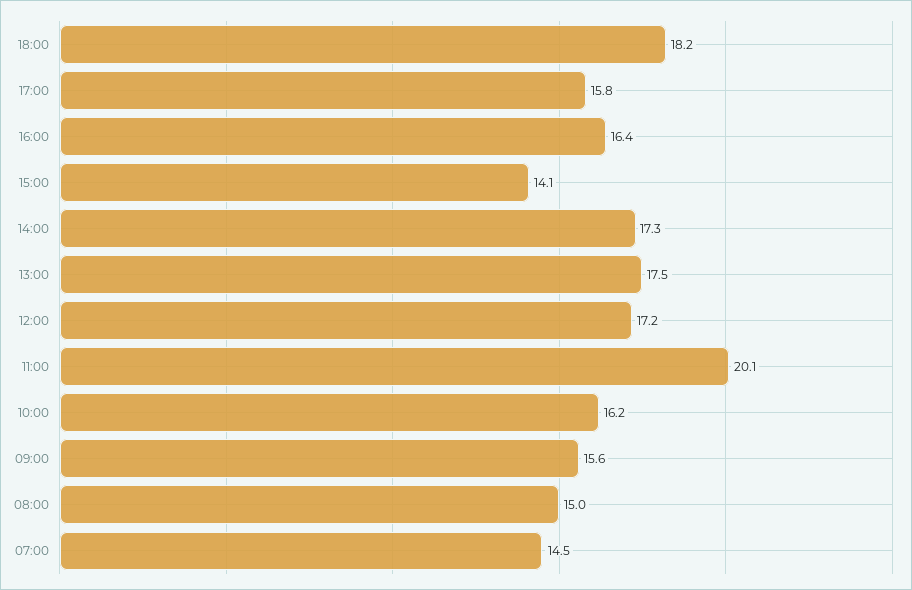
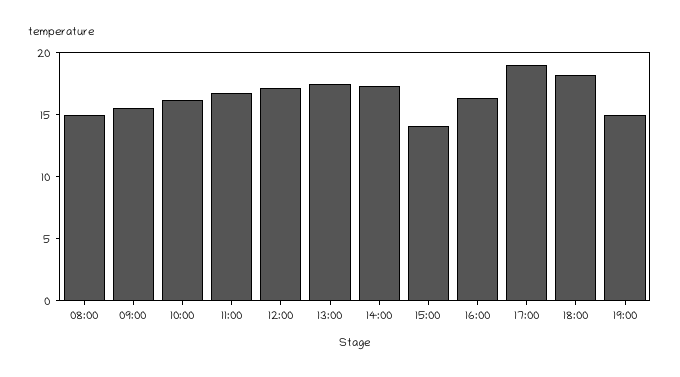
17:00: 15.8 -> 19
11:00: 20.1 -> 17
07:00: 14.5 -> none
19:00: none -> 15

